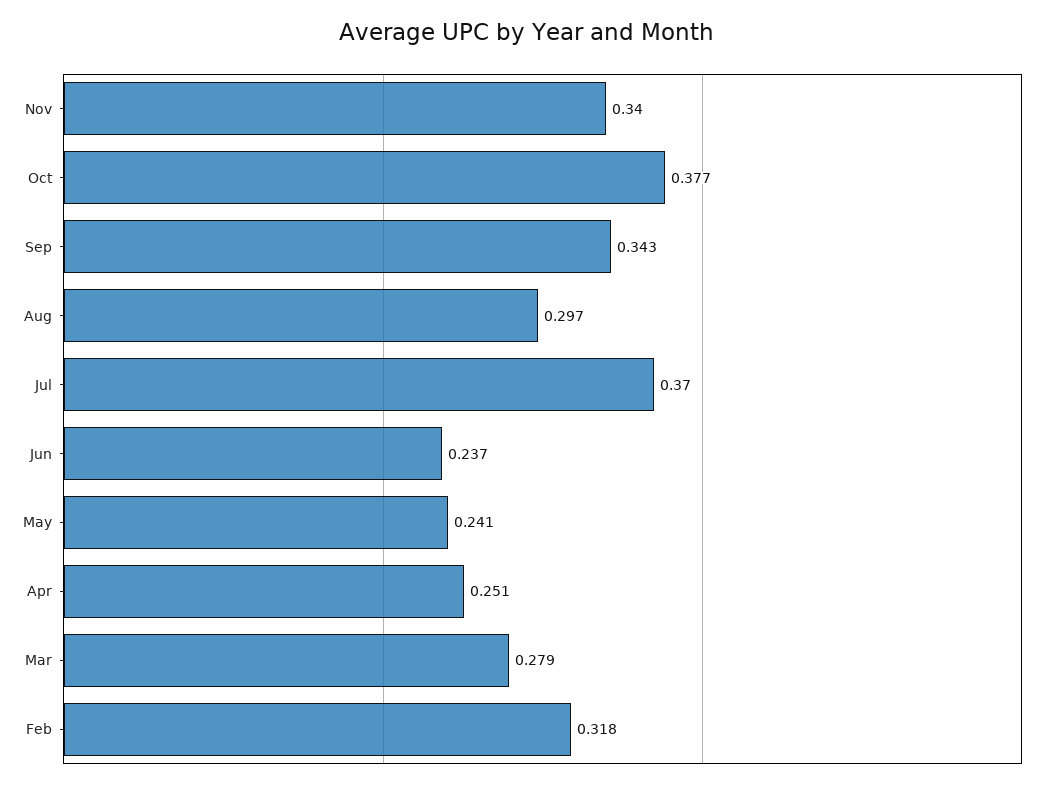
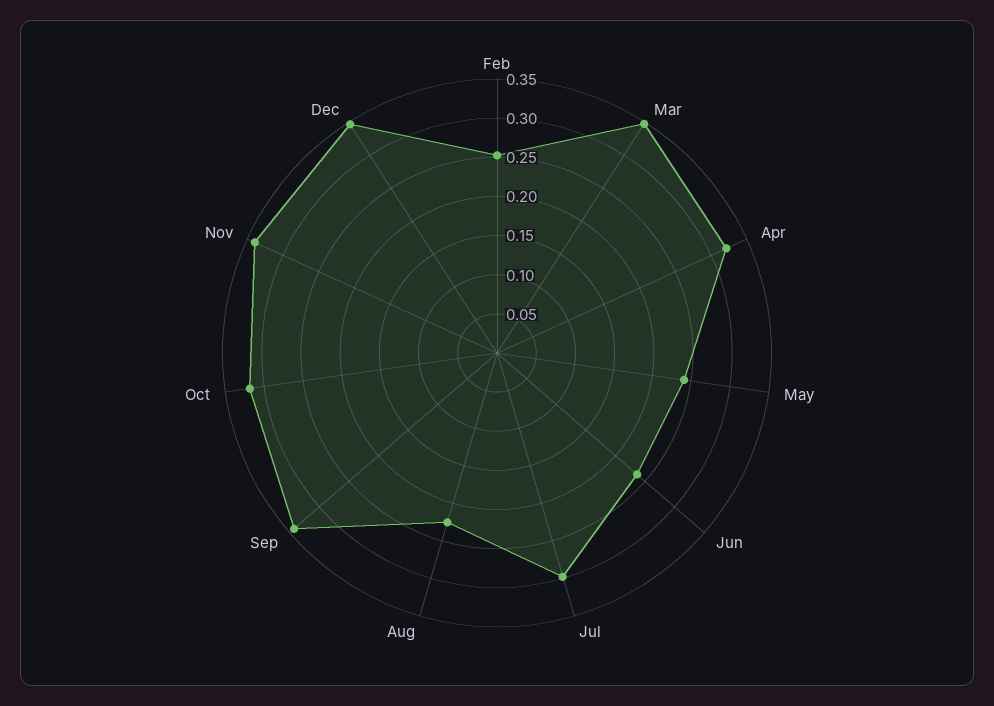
Oct: 0.377 -> 0.325
Aug: 0.297 -> 0.225
Jul: 0.37 -> 0.3
Apr: 0.251 -> 0.325
Mar: 0.279 -> 0.35
Feb: 0.318 -> 0.25
Dec: none -> 0.35

